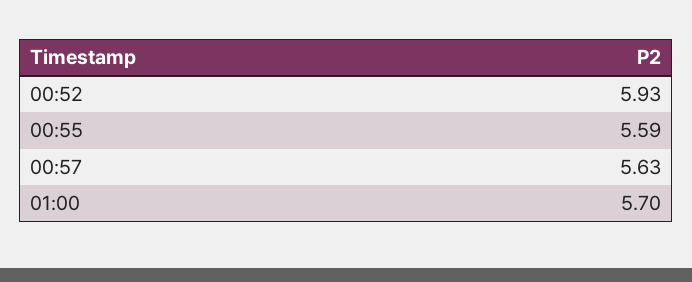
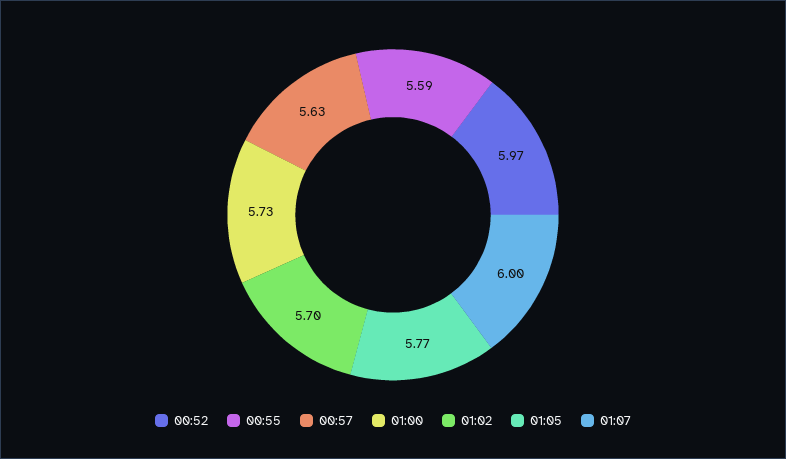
00:52: 5.93 -> 5.97
01:00: 5.7 -> 5.73
01:02: none -> 5.7
01:05: none -> 5.77
01:07: none -> 6

